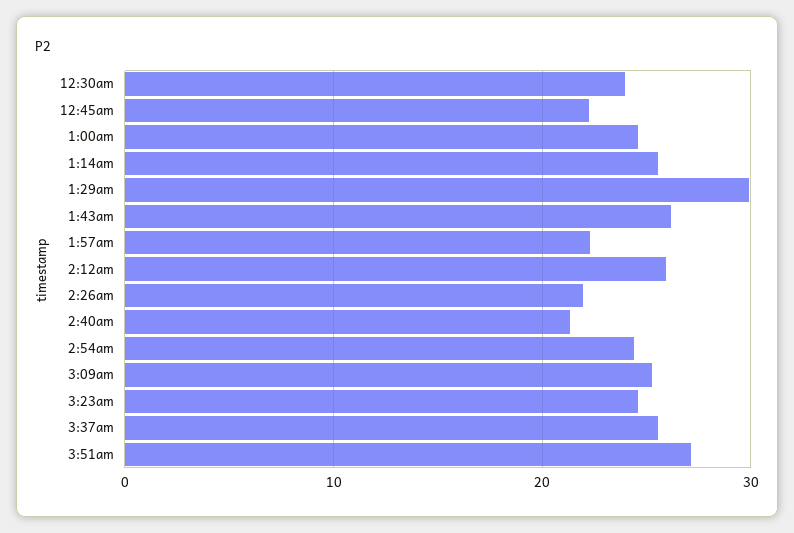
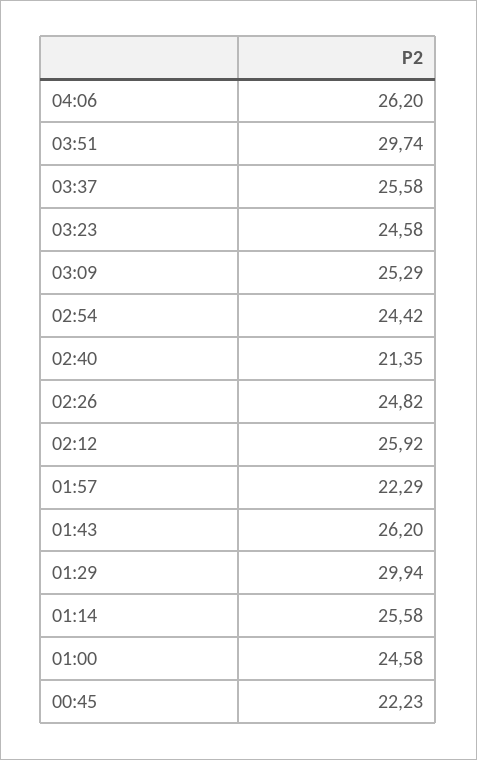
12:30am: 24 -> none
2:26am: 22 -> 24.82
3:51am: 27 -> 29.74
04:06: none -> 26.2

